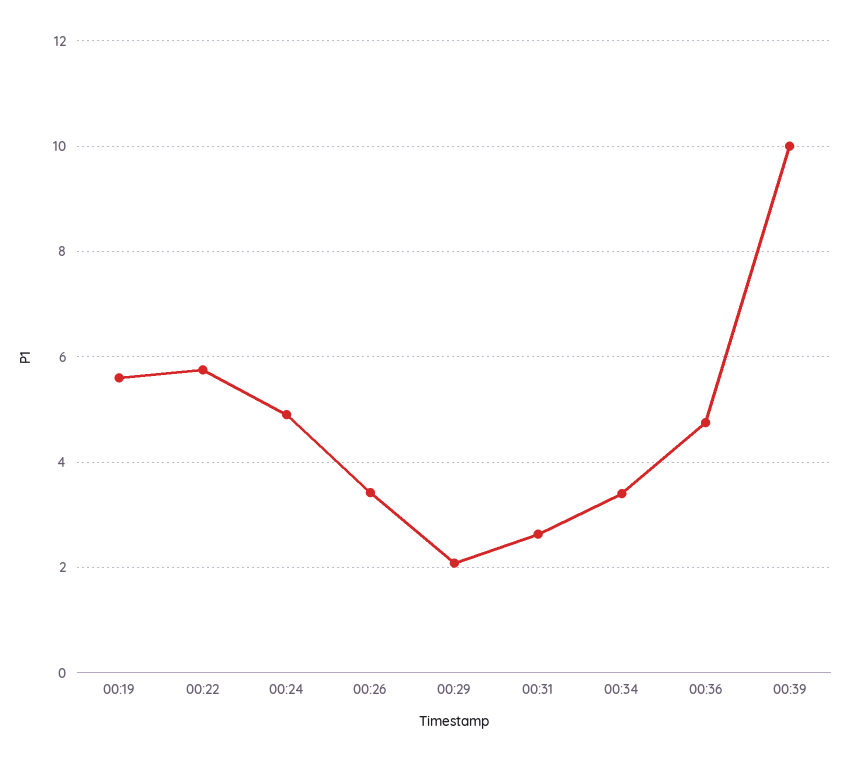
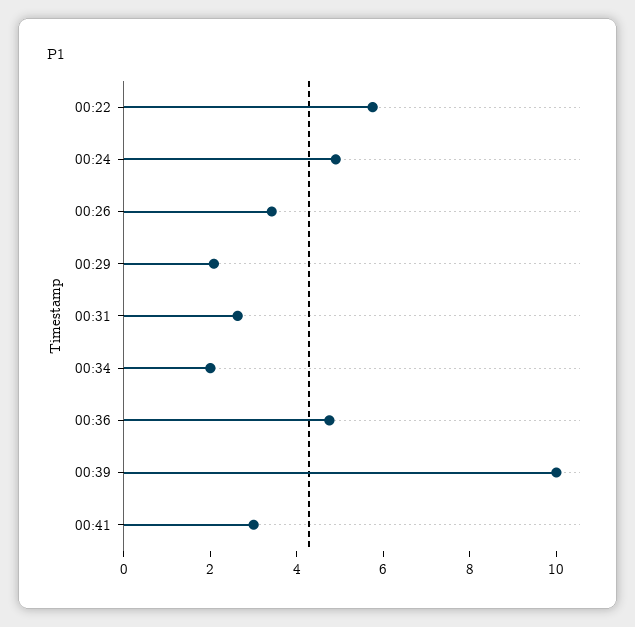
00:19: 5.6 -> none
00:34: 3.4 -> 2
00:41: none -> 3

